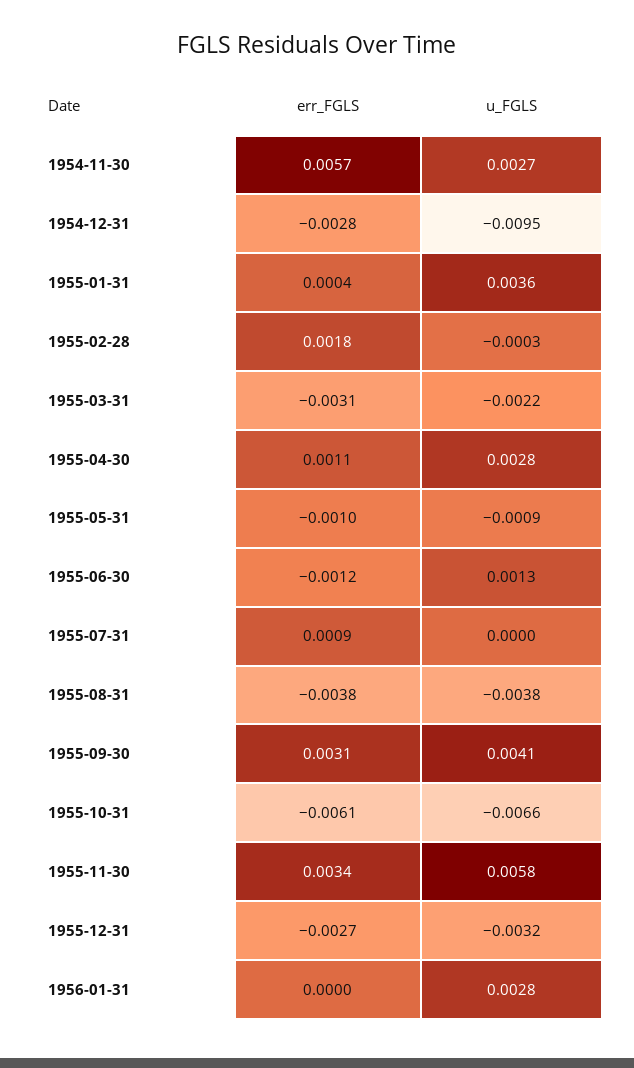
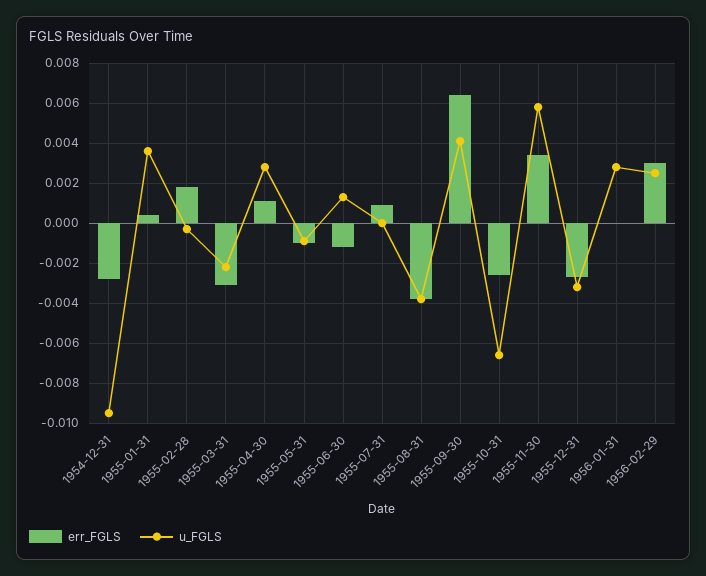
err_FGLS, 1954-11-30: 0.0057 -> none
u_FGLS, 1954-11-30: 0.0027 -> none
err_FGLS, 1955-09-30: 0.0031 -> 0.0065
err_FGLS, 1955-10-31: -0.0061 -> -0.0025
err_FGLS, 1956-02-29: none -> 0.003
u_FGLS, 1956-02-29: none -> 0.0025

